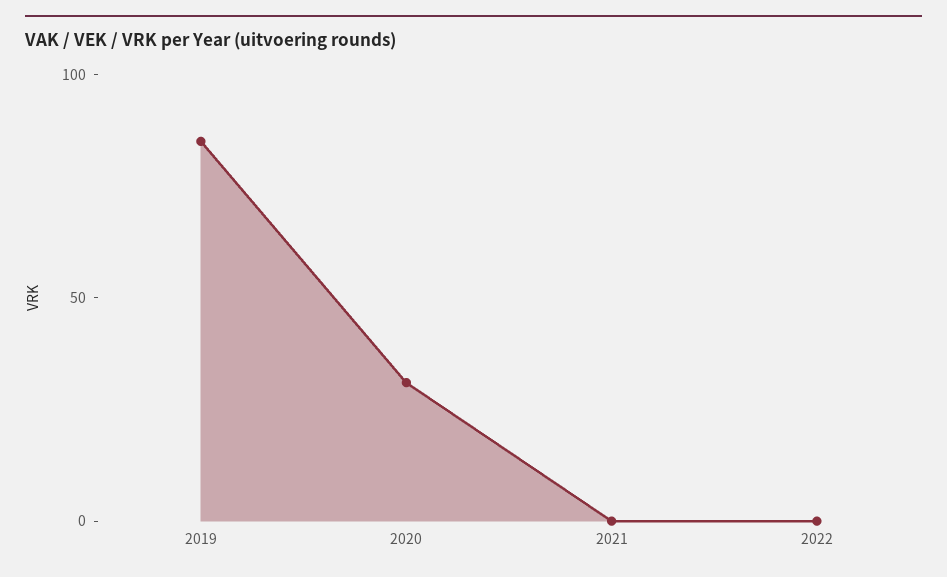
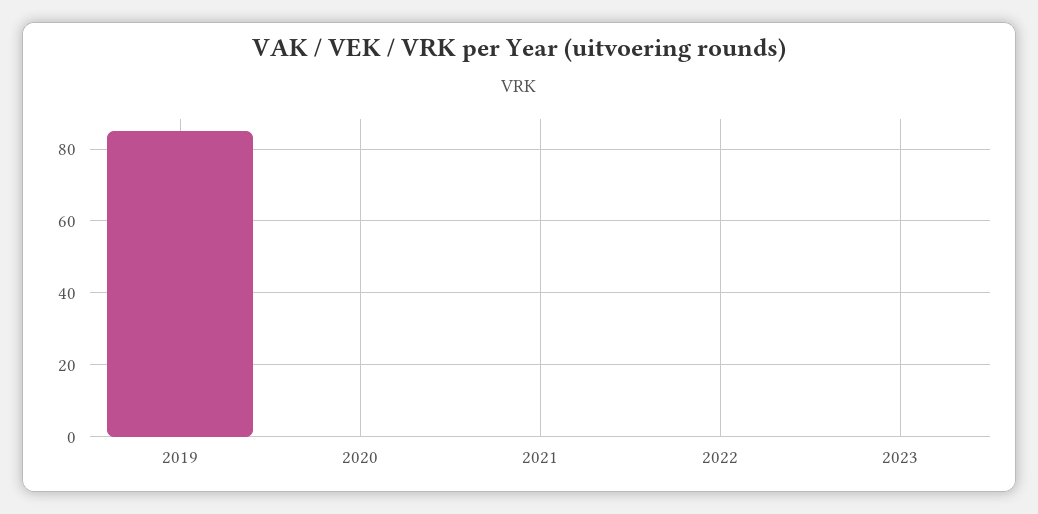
2020: 30 -> 0
2023: none -> 0

